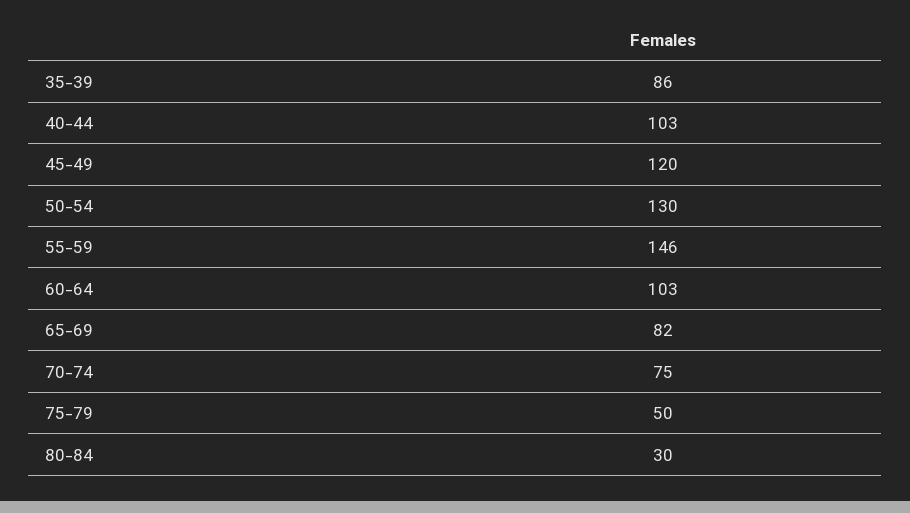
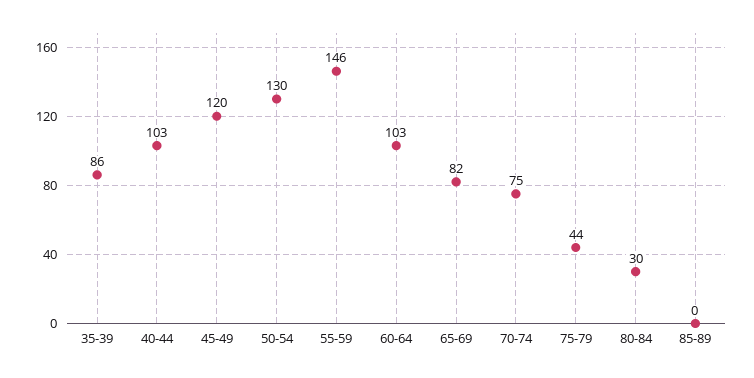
75-79: 50 -> 44
85-89: none -> 0

